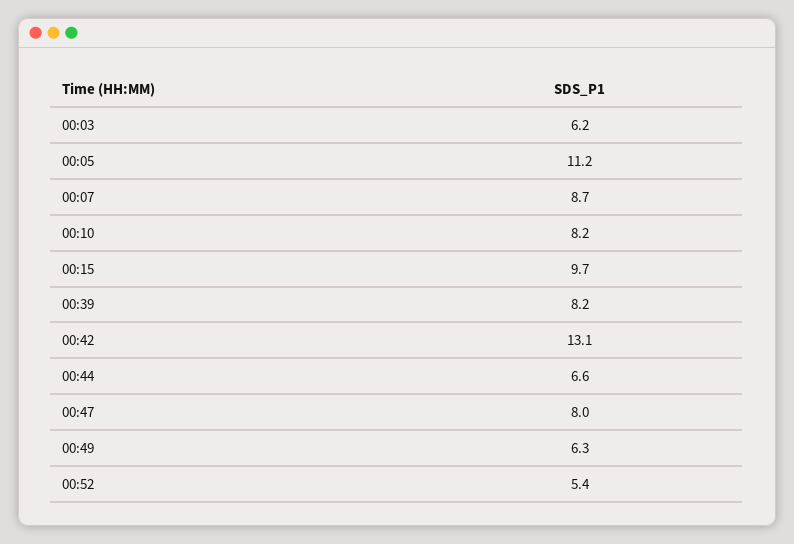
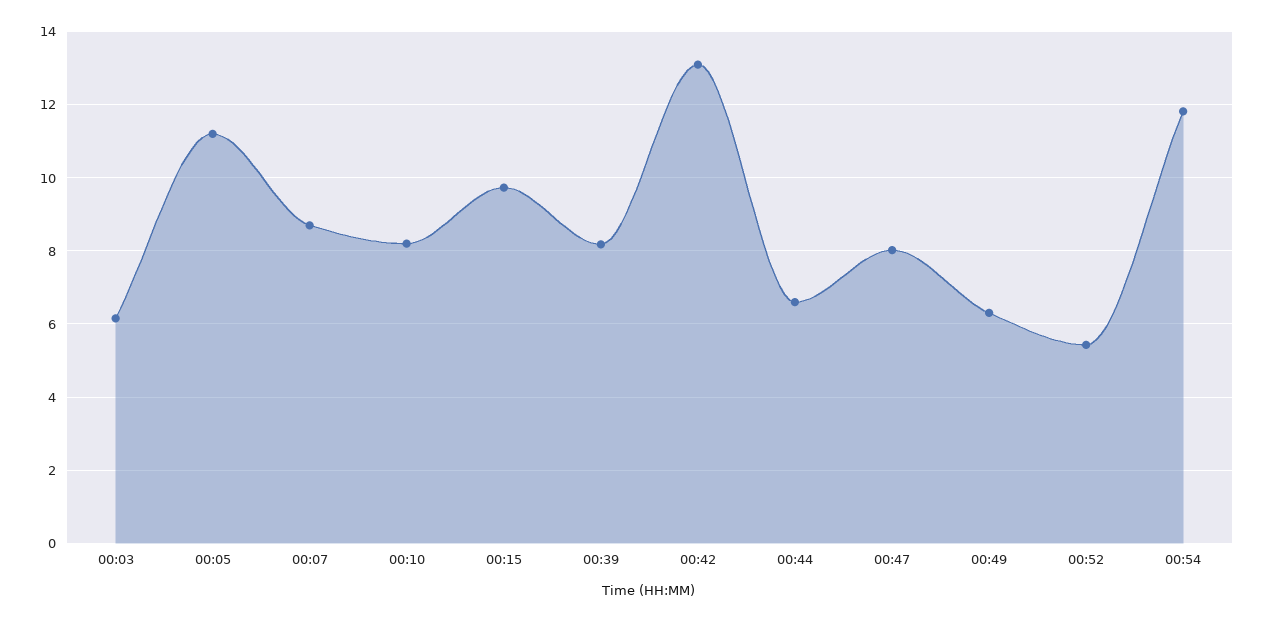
00:54: none -> 11.8

